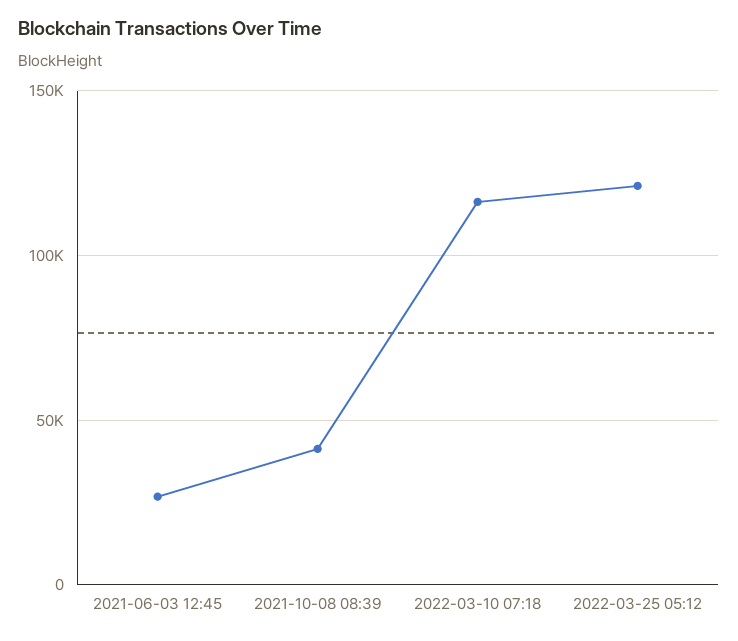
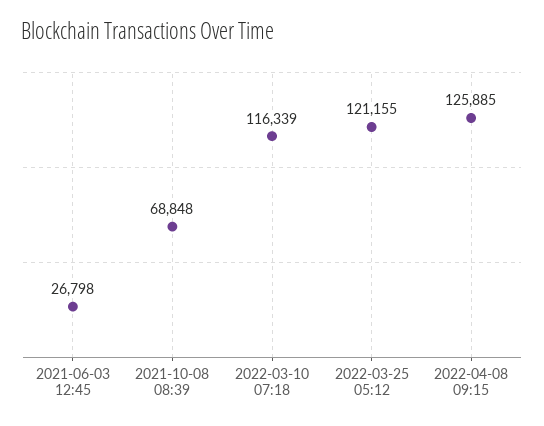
2021-10-08 08:39: 40000 -> 68848
2022-04-08 09:15: none -> 125885

